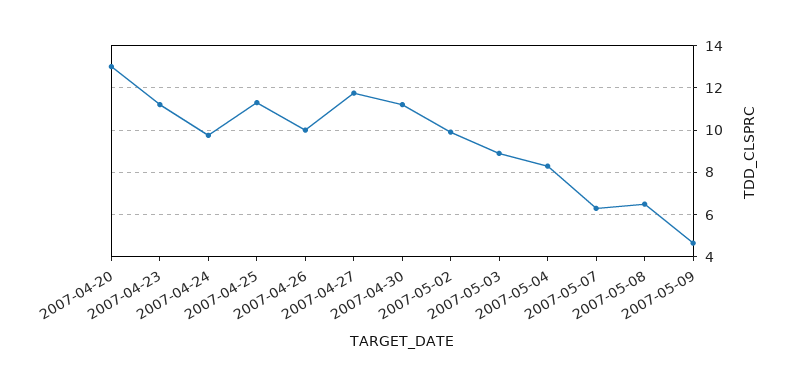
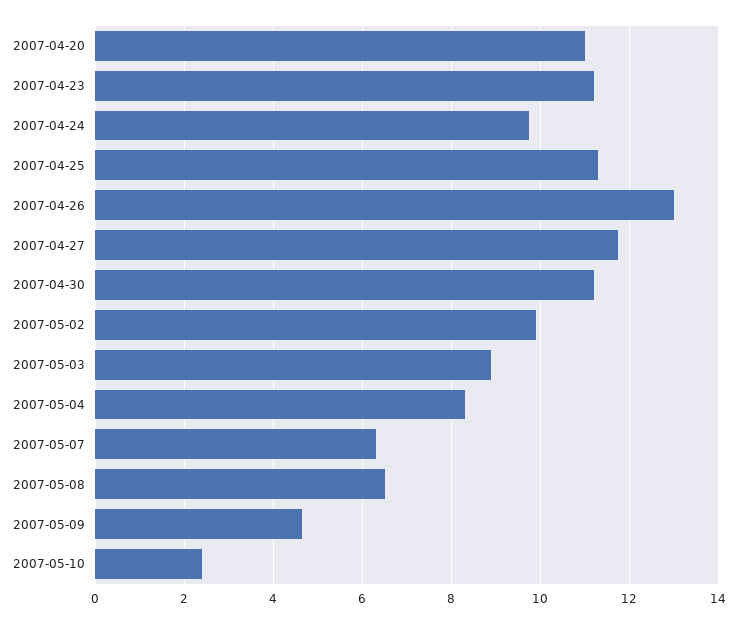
2007-04-20: 13 -> 11
2007-04-26: 10 -> 13
2007-05-10: none -> 2.4

